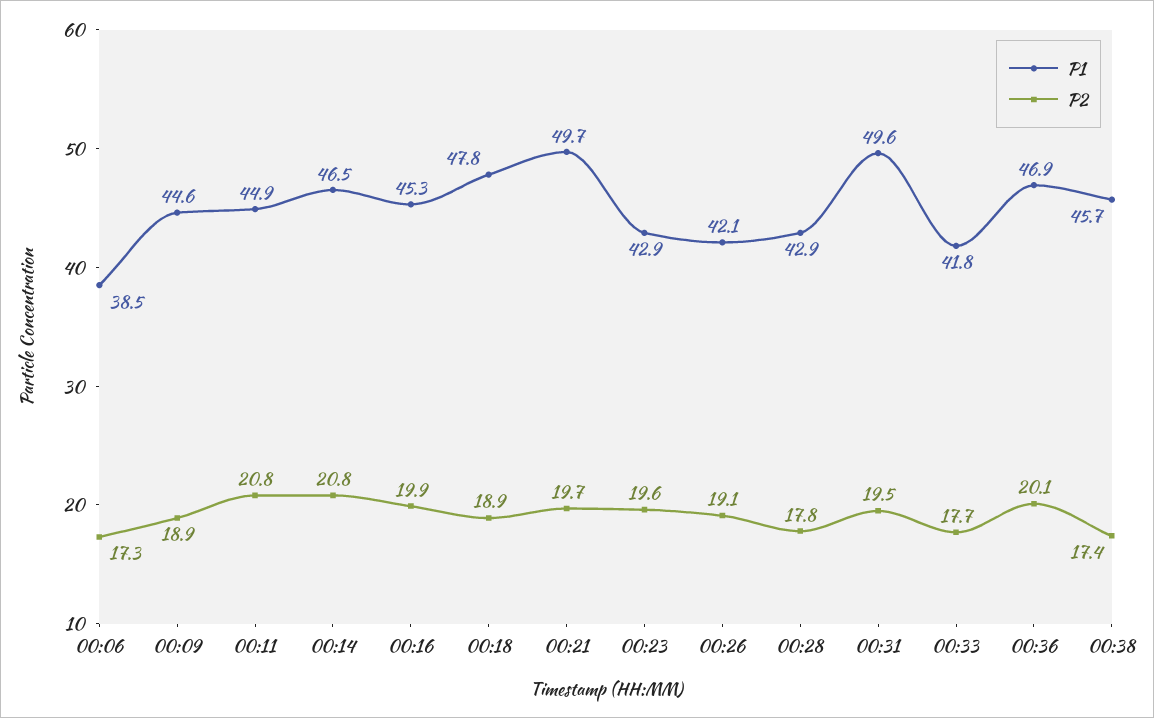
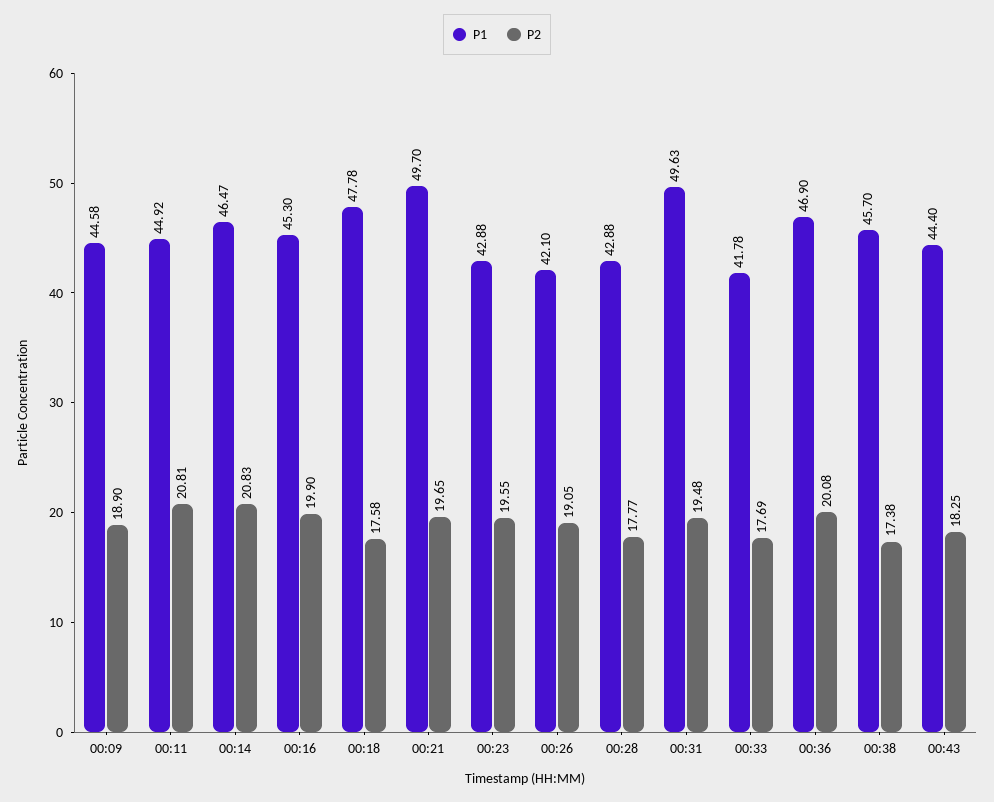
P1, 00:06: 38.5 -> none
P2, 00:06: 17.3 -> none
P2, 00:18: 18.9 -> 17.58
P1, 00:43: none -> 44.4
P2, 00:43: none -> 18.25

